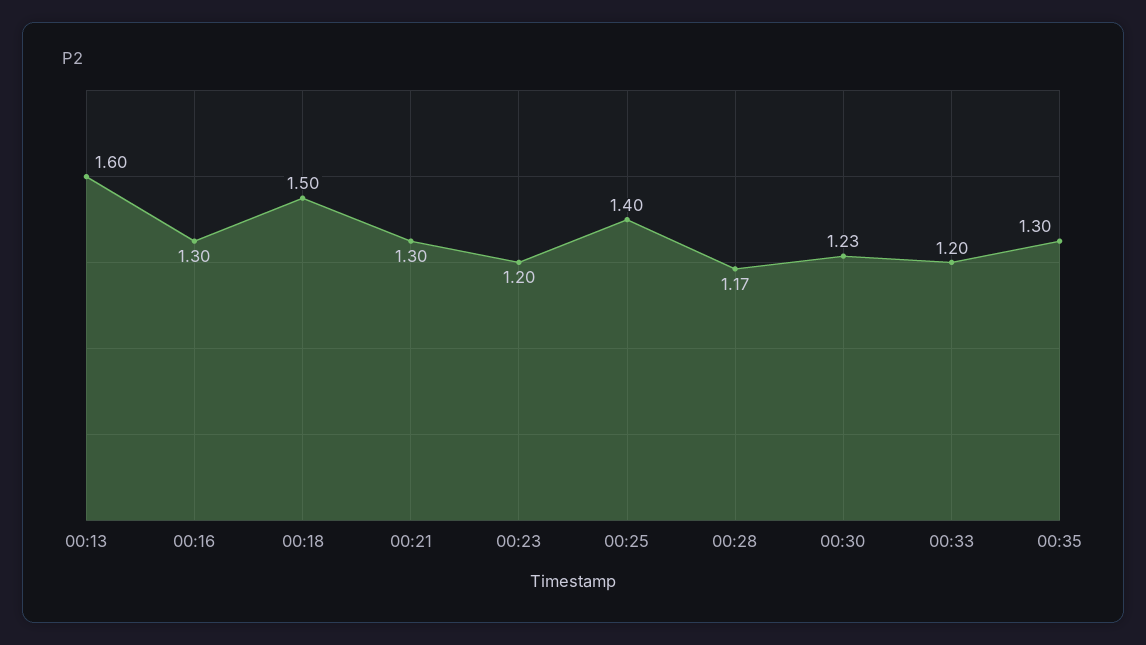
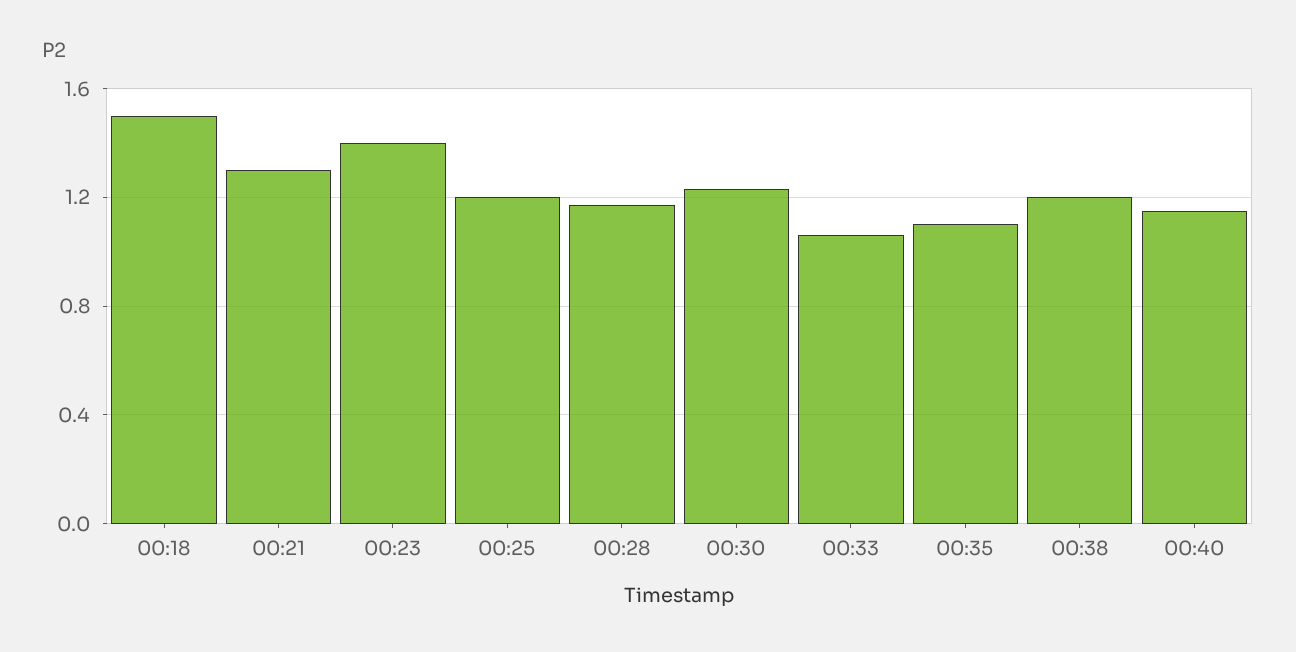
00:13: 1.6 -> none
00:16: 1.3 -> none
00:23: 1.2 -> 1.4
00:25: 1.4 -> 1.2
00:33: 1.2 -> 1.05
00:35: 1.3 -> 1.1
00:38: none -> 1.2
00:40: none -> 1.15

